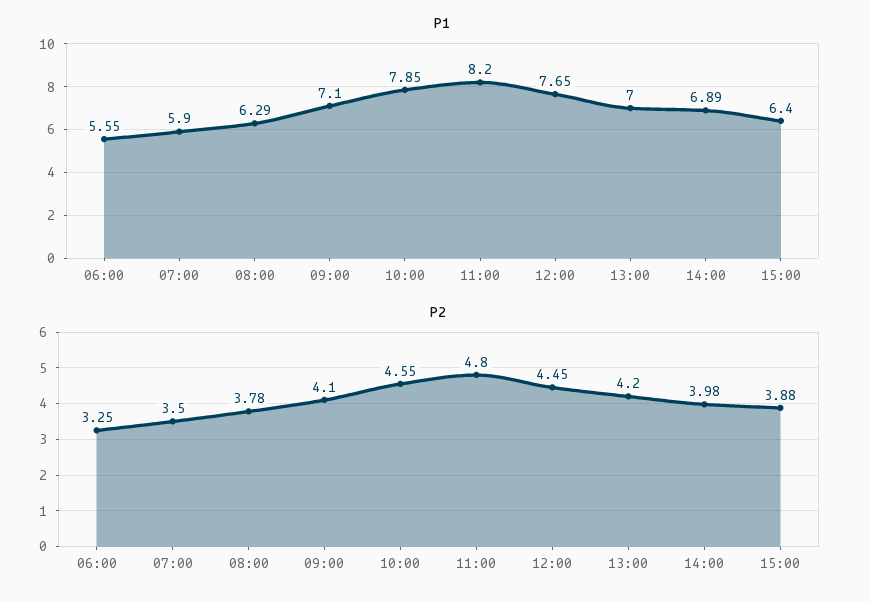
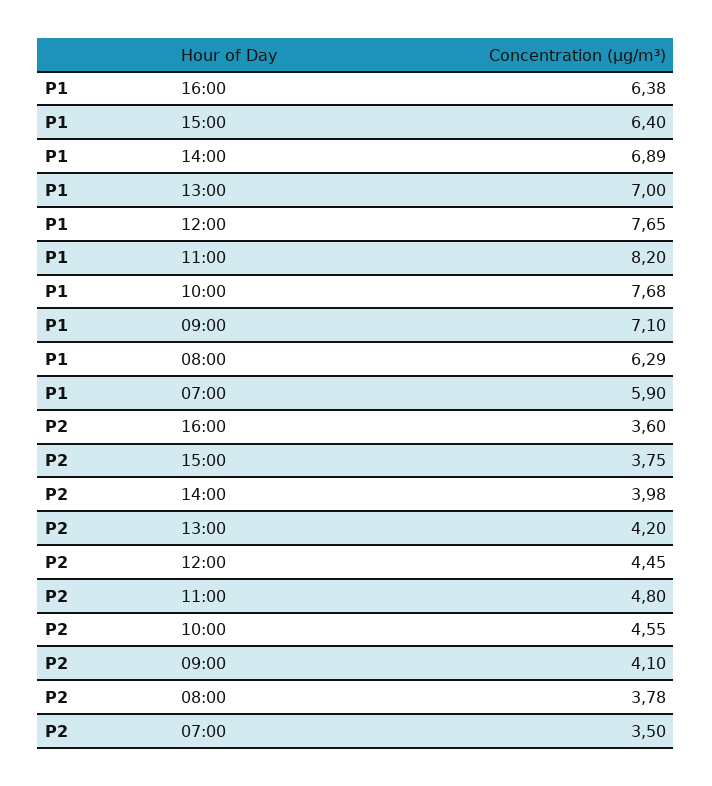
P1, 06:00: 5.55 -> none
P1, 10:00: 7.85 -> 7.68
P2, 06:00: 3.25 -> none
P2, 15:00: 3.88 -> 3.75
P1, 16:00: none -> 6.38
P2, 16:00: none -> 3.6

